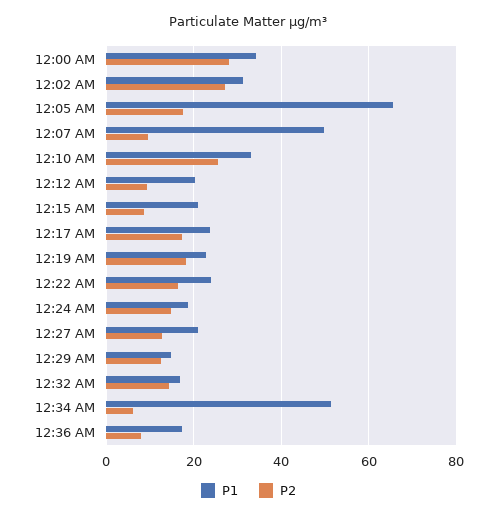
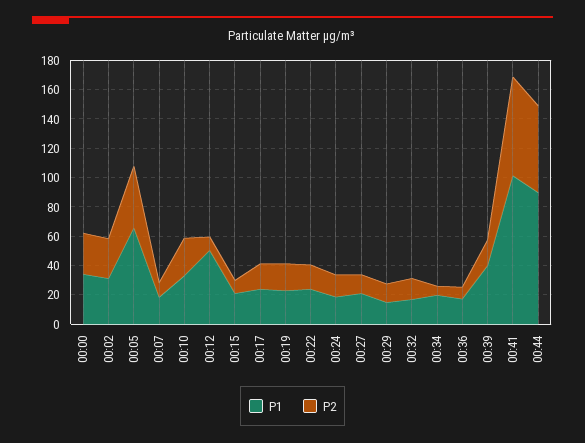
P2, 12:05 AM: 18 -> 40
P1, 12:07 AM: 50 -> 20
P1, 12:12 AM: 20 -> 50
P1, 12:34 AM: 52 -> 20
P1, 00:39: none -> 40
P2, 00:39: none -> 20
P1, 00:41: none -> 100
P2, 00:41: none -> 70
P1, 00:44: none -> 90
P2, 00:44: none -> 60

